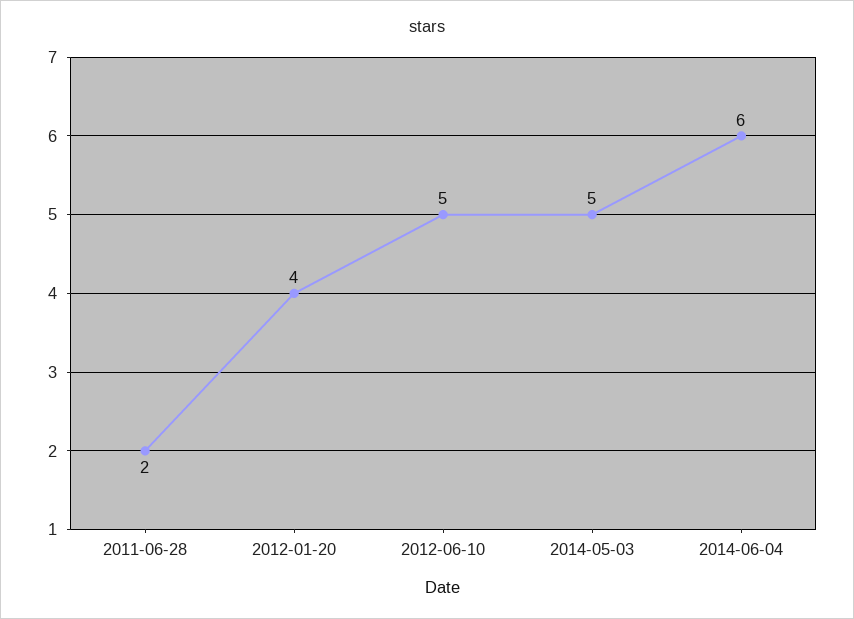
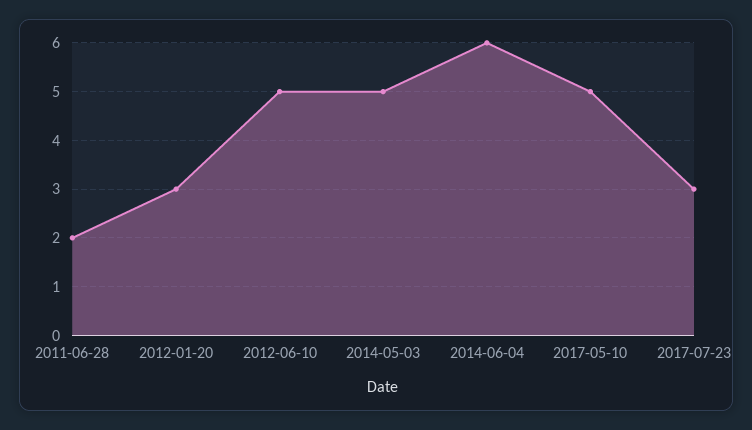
2012-01-20: 4 -> 3
2017-05-10: none -> 5
2017-07-23: none -> 3

